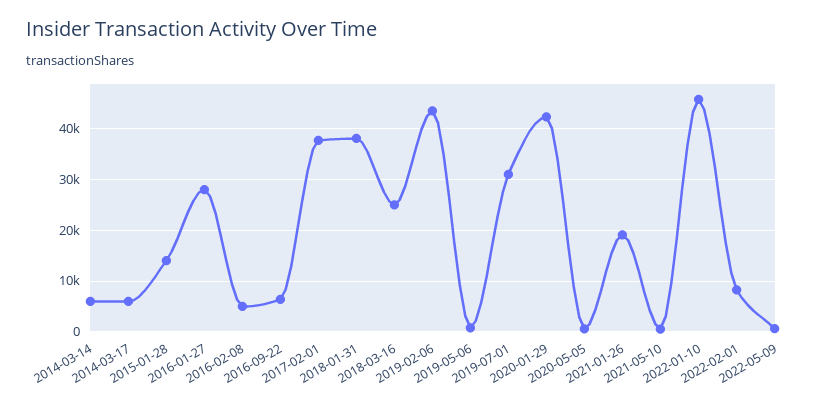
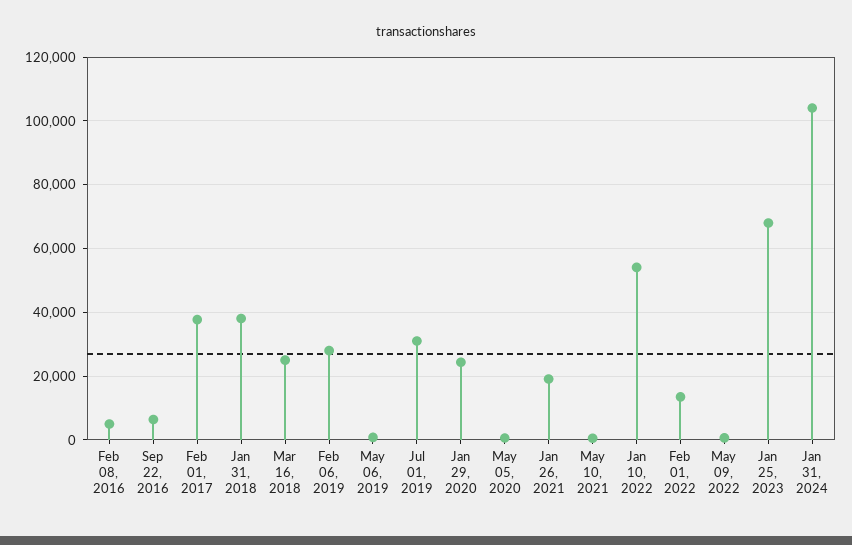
2014-03-14: 6000 -> none
2014-03-17: 6000 -> none
2015-01-28: 14000 -> none
2016-01-27: 28000 -> none
2019-02-06: 44000 -> 28000
2020-01-29: 42000 -> 24000
2022-01-10: 46000 -> 54000
2022-02-01: 8000 -> 14000
Jan 25, 2023: none -> 68000
Jan 31, 2024: none -> 104000

